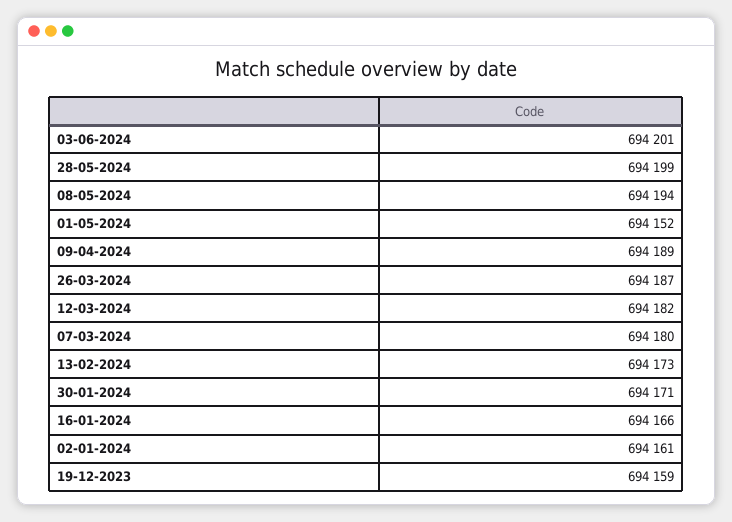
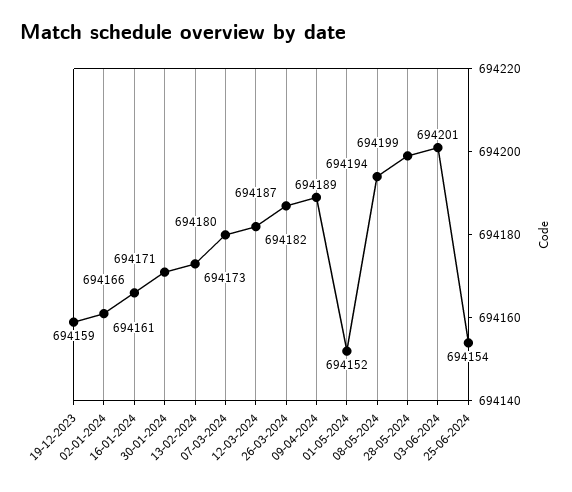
25-06-2024: none -> 694154

